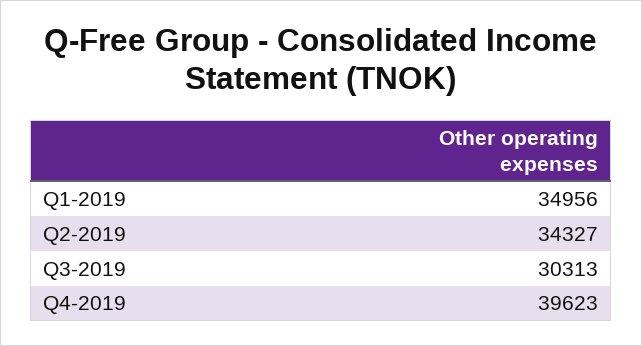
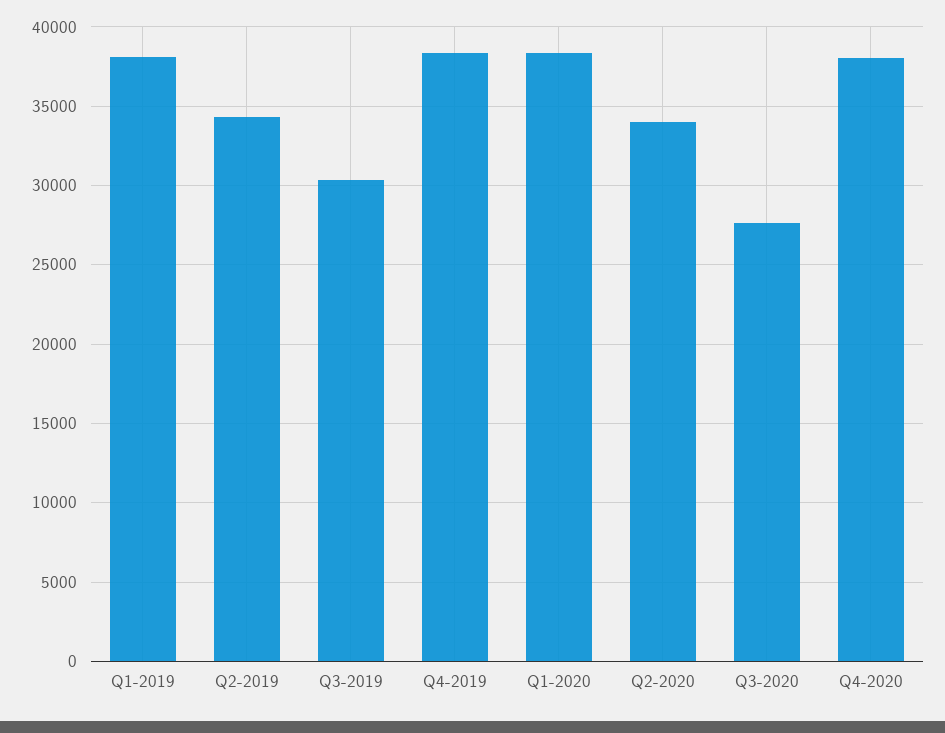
Q1-2019: 34956 -> 38000
Q4-2019: 39623 -> 38500
Q1-2020: none -> 38500
Q2-2020: none -> 34000
Q3-2020: none -> 27500
Q4-2020: none -> 38000

